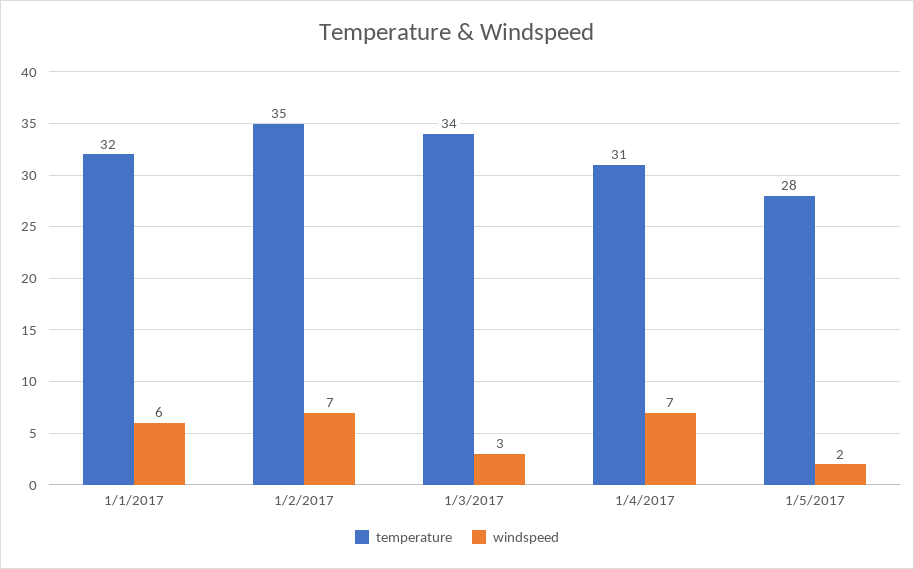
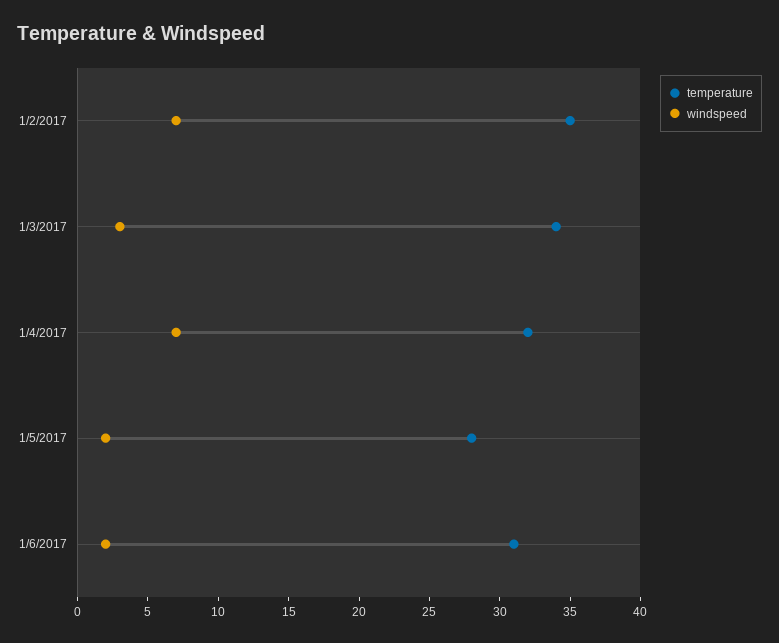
temperature, 1/1/2017: 32 -> none
windspeed, 1/1/2017: 6 -> none
temperature, 1/4/2017: 31 -> 32
temperature, 1/6/2017: none -> 31
windspeed, 1/6/2017: none -> 2

